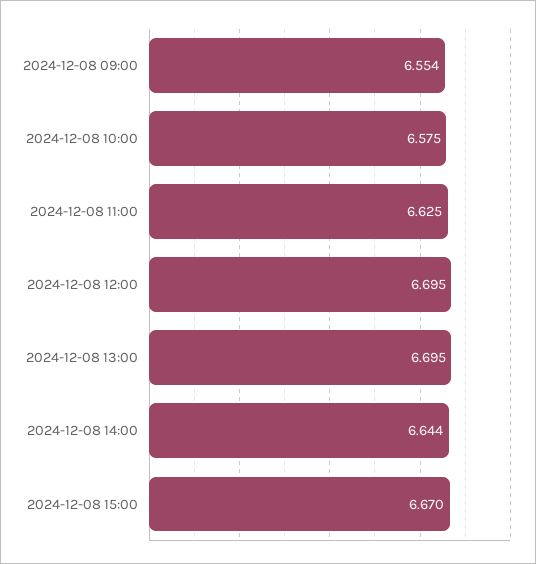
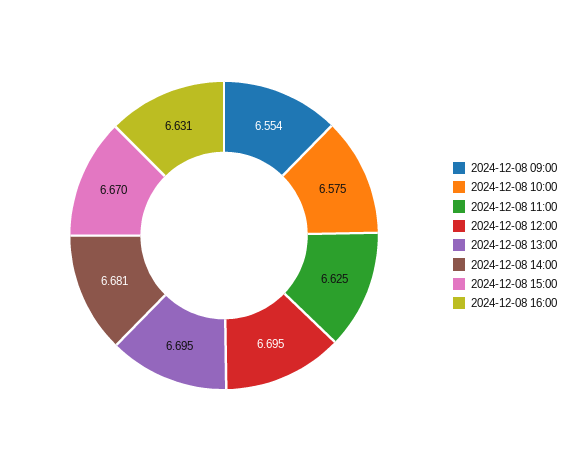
2024-12-08 14:00: 6.644 -> 6.681
2024-12-08 16:00: none -> 6.631

